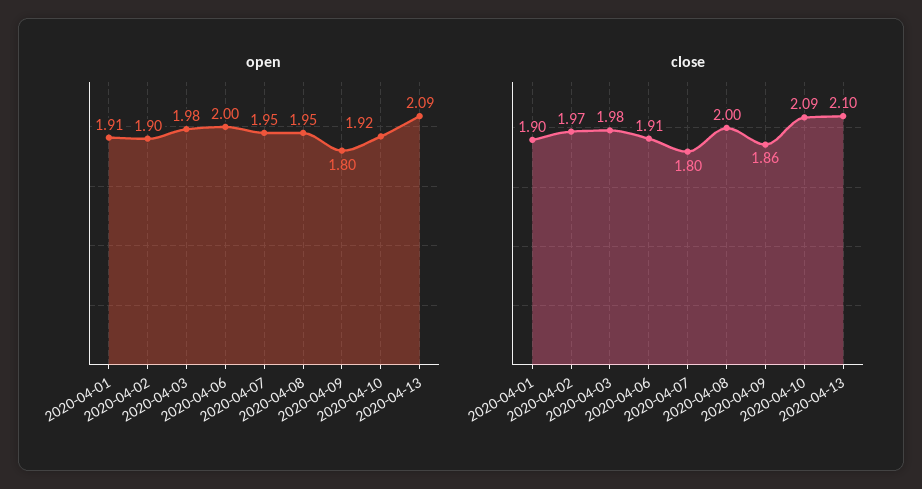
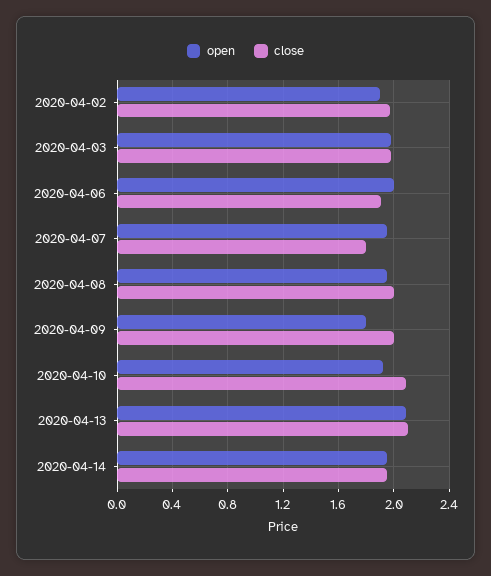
open, 2020-04-01: 1.91 -> none
close, 2020-04-01: 1.9 -> none
close, 2020-04-09: 1.86 -> 2
open, 2020-04-14: none -> 1.95
close, 2020-04-14: none -> 1.95

